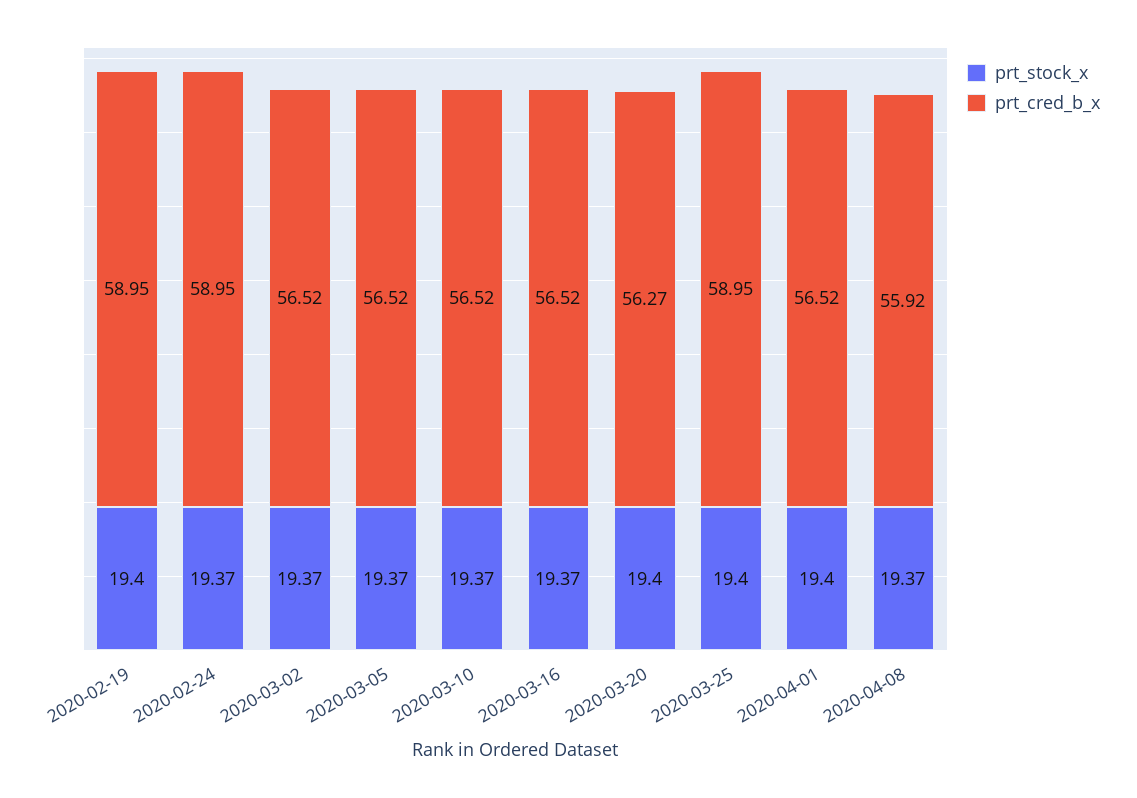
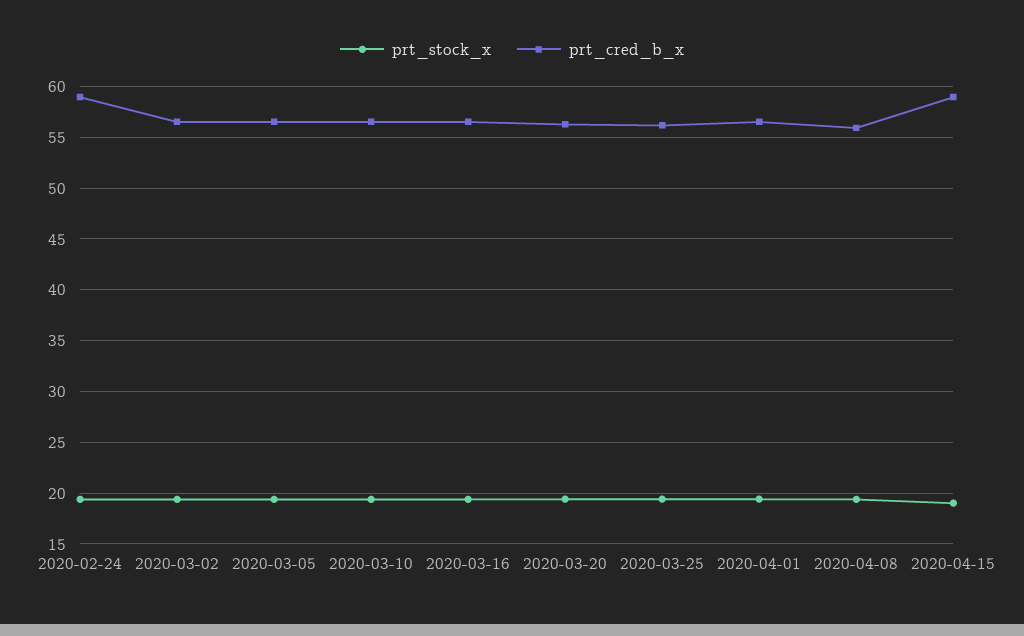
prt_stock_x, 2020-02-19: 19.4 -> none
prt_cred_b_x, 2020-02-19: 58.95 -> none
prt_cred_b_x, 2020-03-25: 58.95 -> 56
prt_stock_x, 2020-04-15: none -> 19
prt_cred_b_x, 2020-04-15: none -> 59

